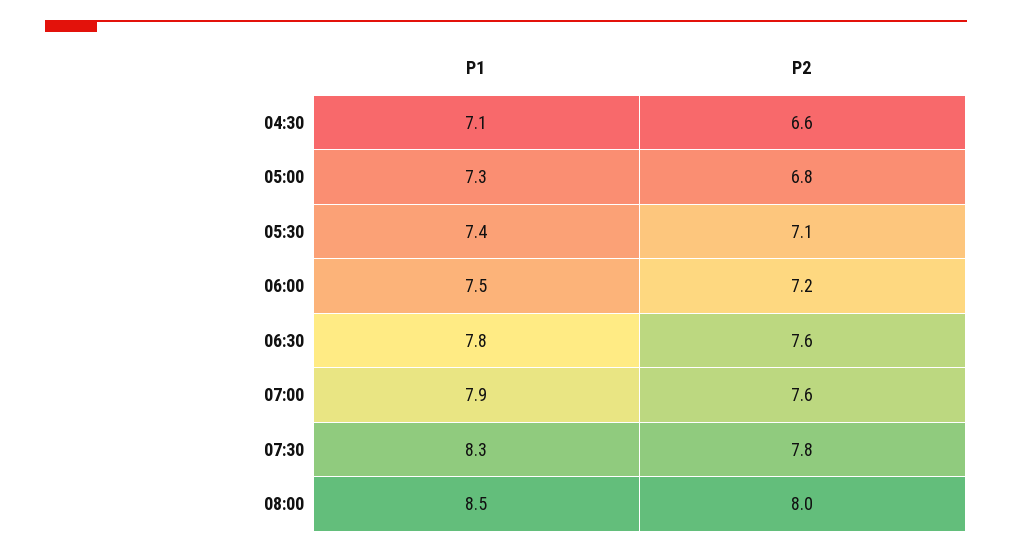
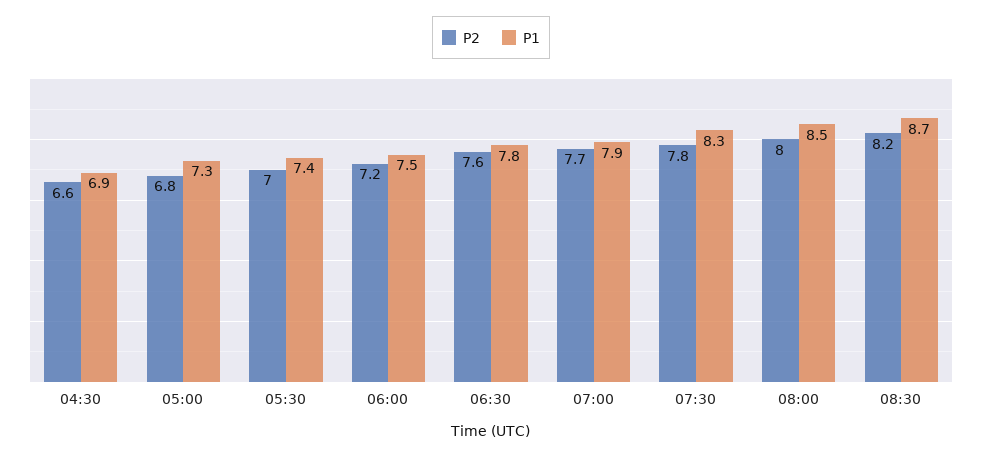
P1, 04:30: 7.1 -> 6.9
P2, 05:30: 7.1 -> 7
P2, 07:00: 7.6 -> 7.7
P2, 08:30: none -> 8.2
P1, 08:30: none -> 8.7

